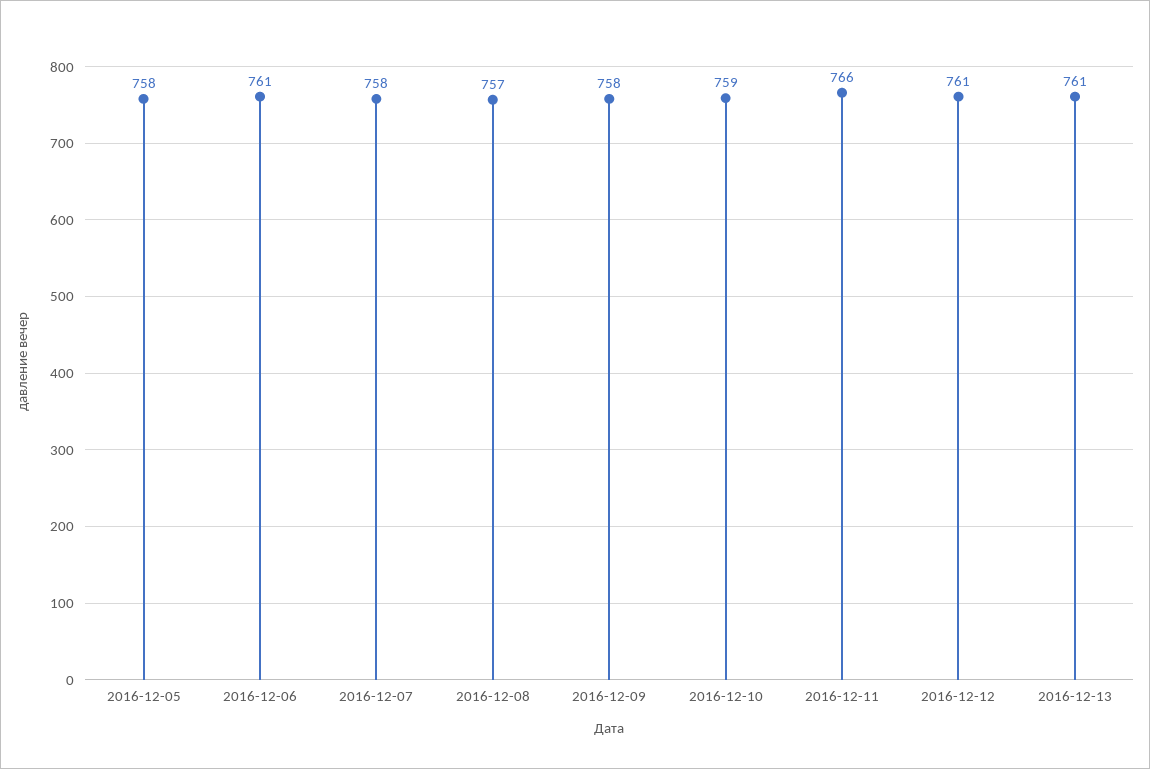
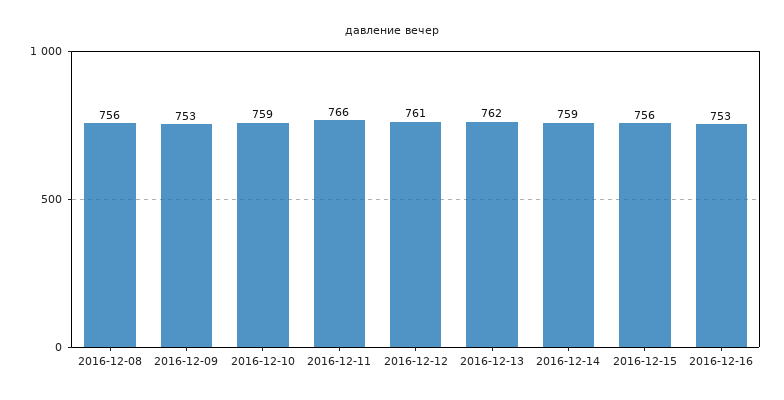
2016-12-05: 758 -> none
2016-12-06: 761 -> none
2016-12-07: 758 -> none
2016-12-08: 757 -> 756
2016-12-09: 758 -> 753
2016-12-13: 761 -> 762
2016-12-14: none -> 759
2016-12-15: none -> 756
2016-12-16: none -> 753

